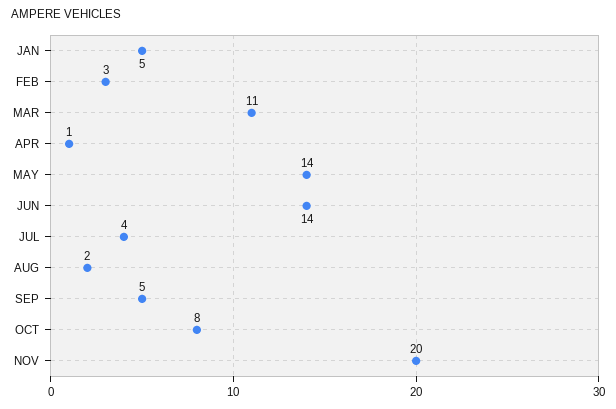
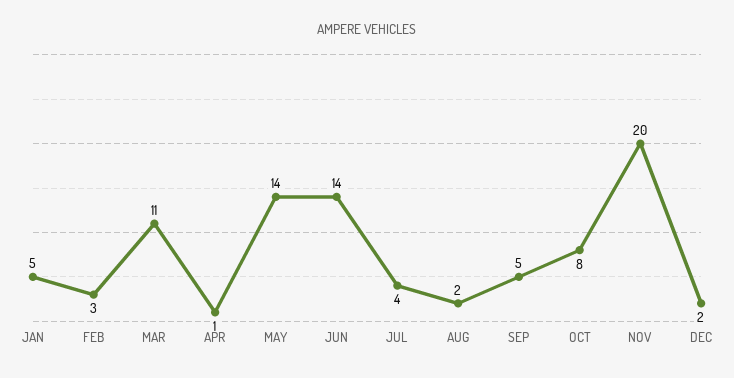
DEC: none -> 2

